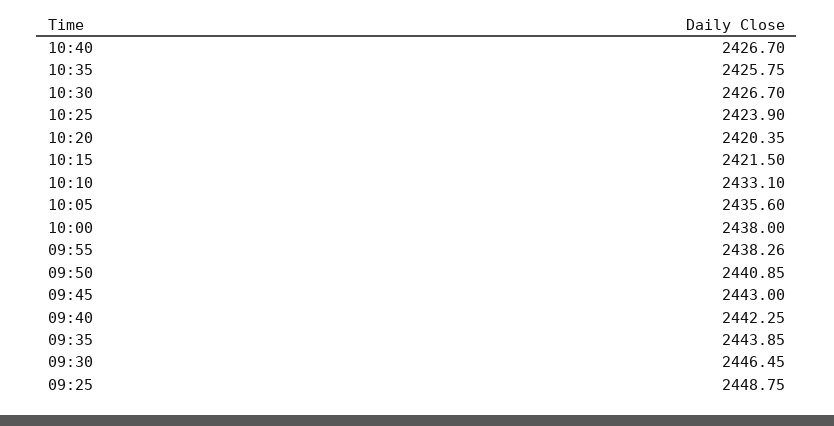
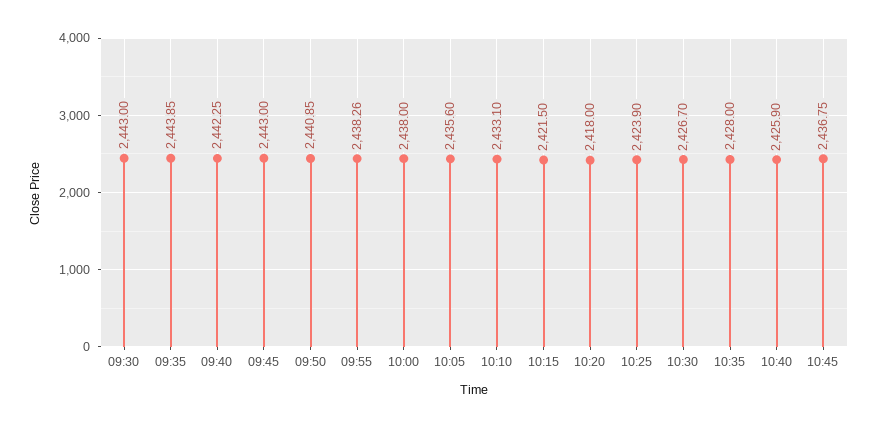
10:40: 2426.7 -> 2425.9
10:35: 2425.75 -> 2428
10:20: 2420.35 -> 2418
09:30: 2446.45 -> 2443
09:25: 2448.75 -> none
10:45: none -> 2436.75

